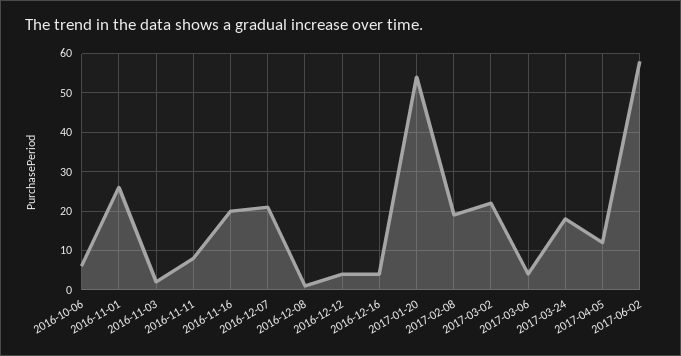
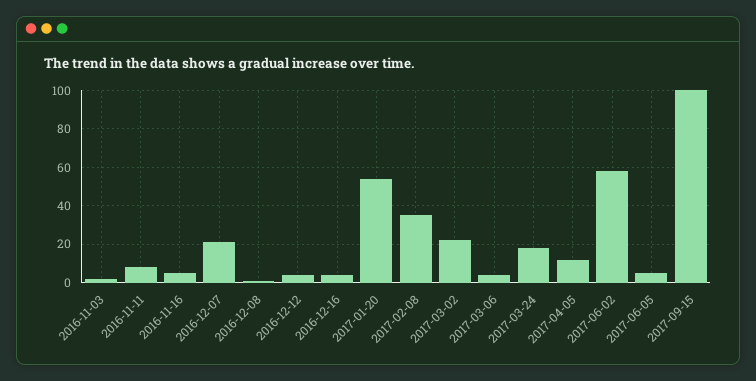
2016-10-06: 5 -> none
2016-11-01: 25 -> none
2016-11-16: 20 -> 5
2017-02-08: 20 -> 35
2017-06-05: none -> 5
2017-09-15: none -> 100

